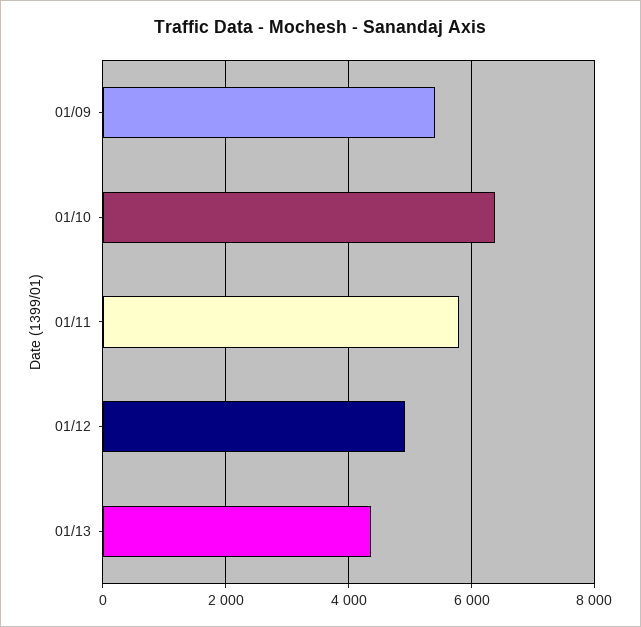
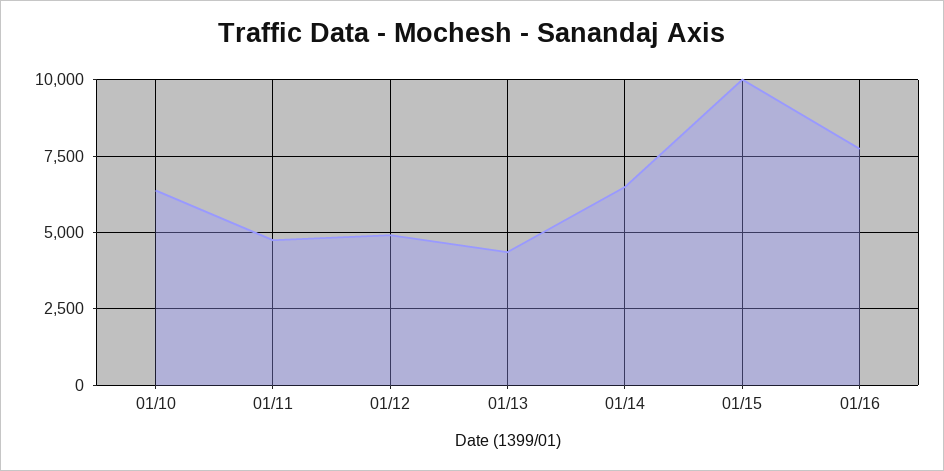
01/09: 5400 -> none
01/11: 5800 -> 4750
01/14: none -> 6500
01/15: none -> 10000
01/16: none -> 7750

